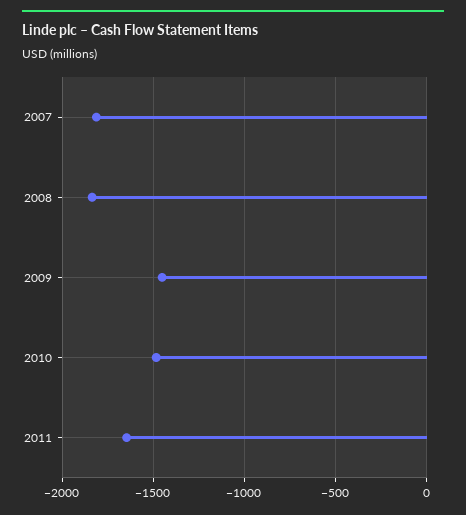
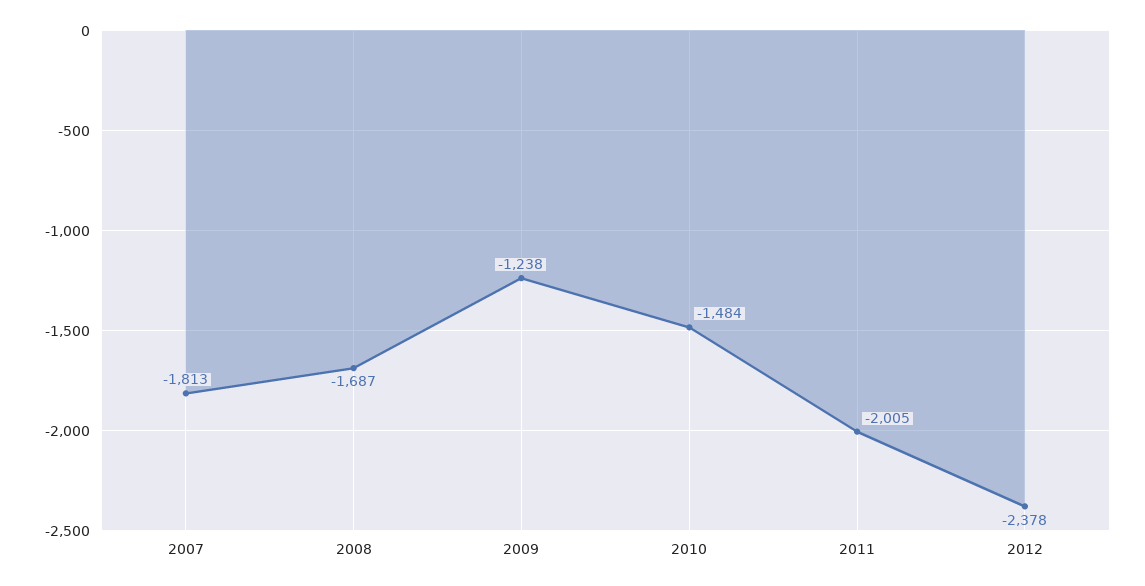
2008: -1850 -> -1687
2009: -1450 -> -1238
2011: -1650 -> -2005
2012: none -> -2378

